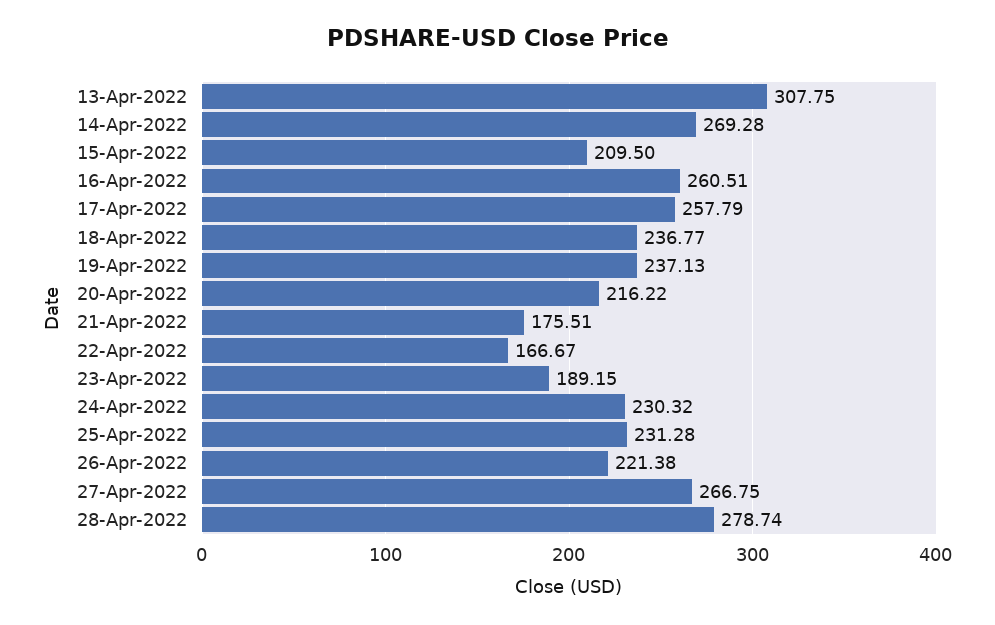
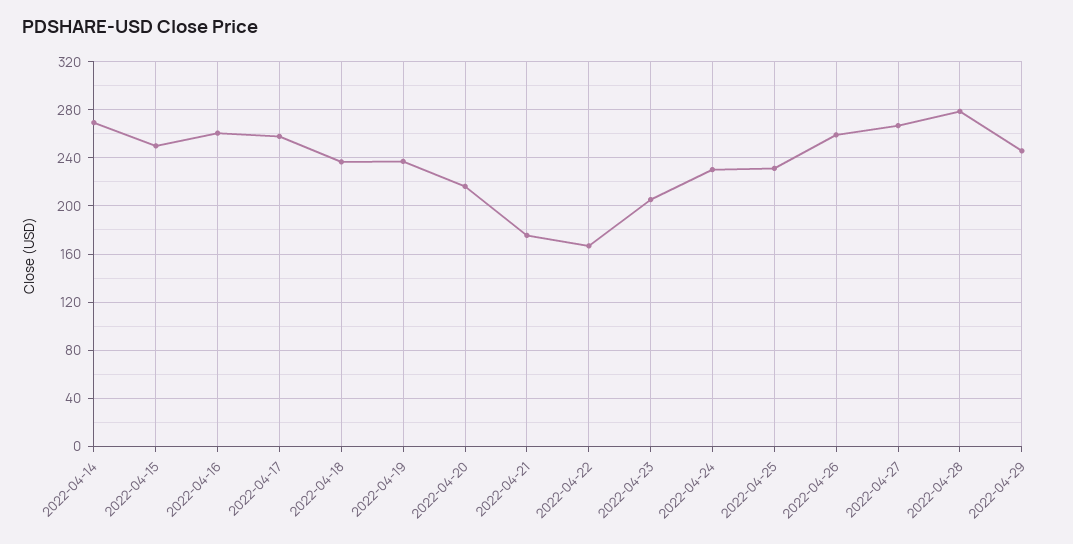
13-Apr-2022: 307.75 -> none
15-Apr-2022: 209.5 -> 250
23-Apr-2022: 189.15 -> 205
26-Apr-2022: 221.38 -> 260
2022-04-29: none -> 245

